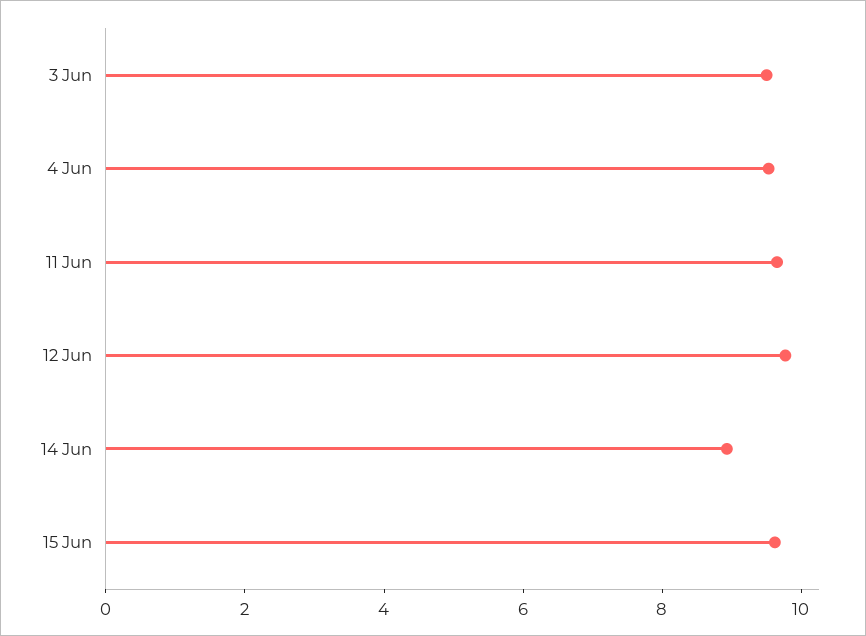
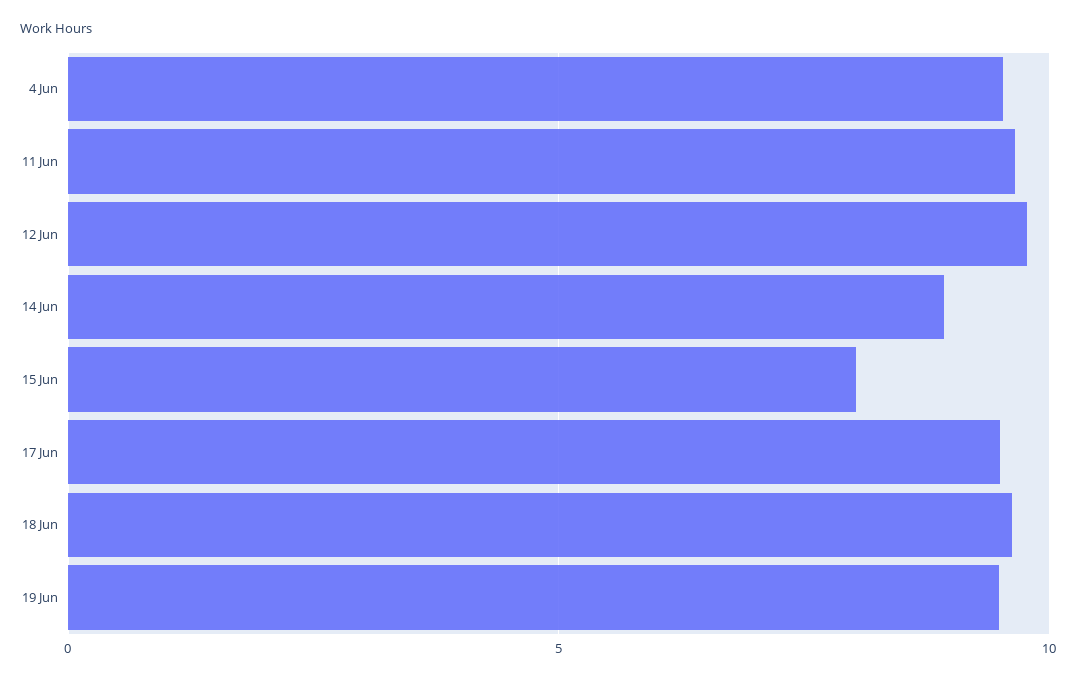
3 Jun: 9.5 -> none
15 Jun: 9.5 -> 8
17 Jun: none -> 9.5
18 Jun: none -> 9.5
19 Jun: none -> 9.5

